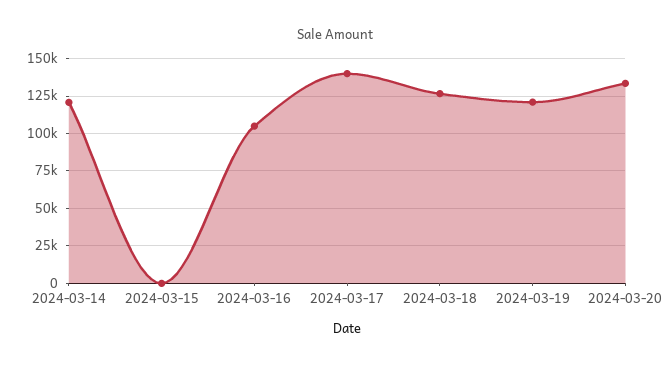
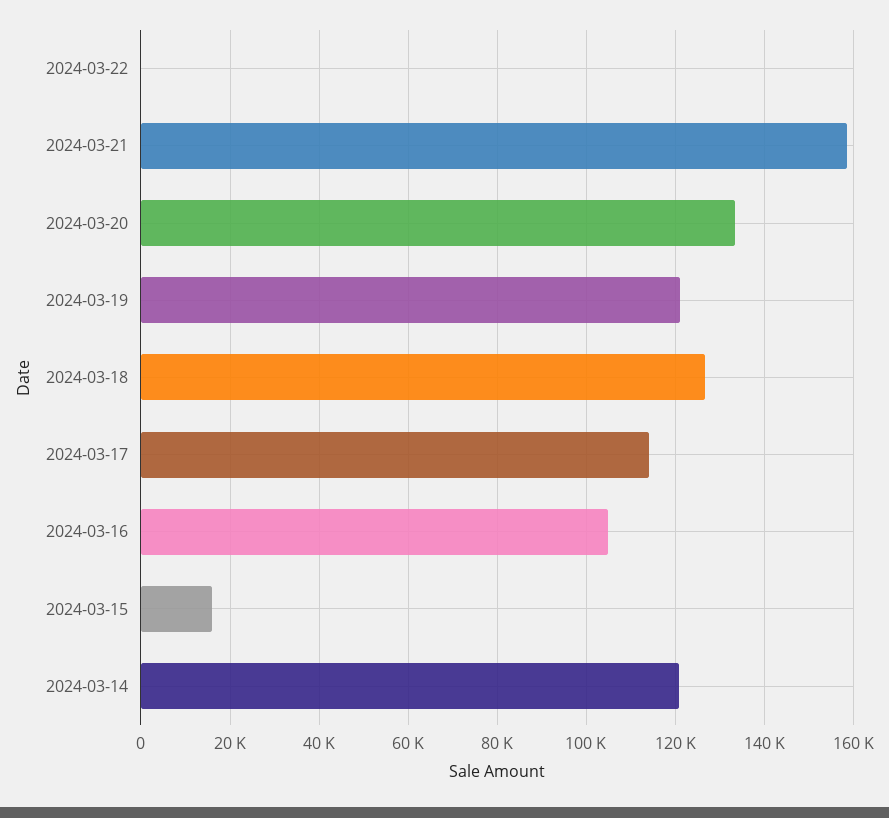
2024-03-15: 0 -> 16000
2024-03-17: 140000 -> 114000
2024-03-22: none -> 0
2024-03-21: none -> 158000

